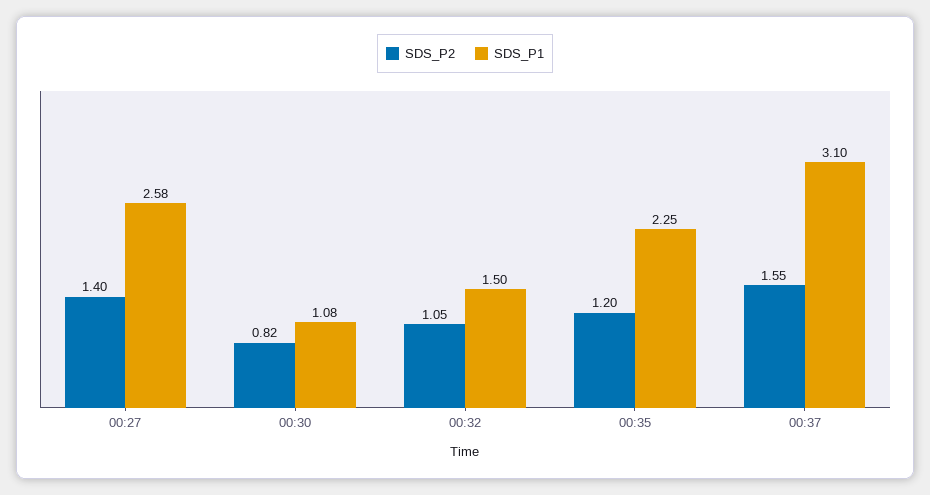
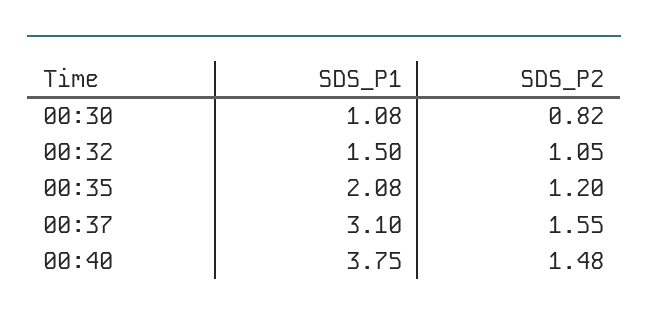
SDS_P2, 00:27: 1.4 -> none
SDS_P1, 00:27: 2.58 -> none
SDS_P1, 00:35: 2.25 -> 2.08
SDS_P1, 00:40: none -> 3.75
SDS_P2, 00:40: none -> 1.48

